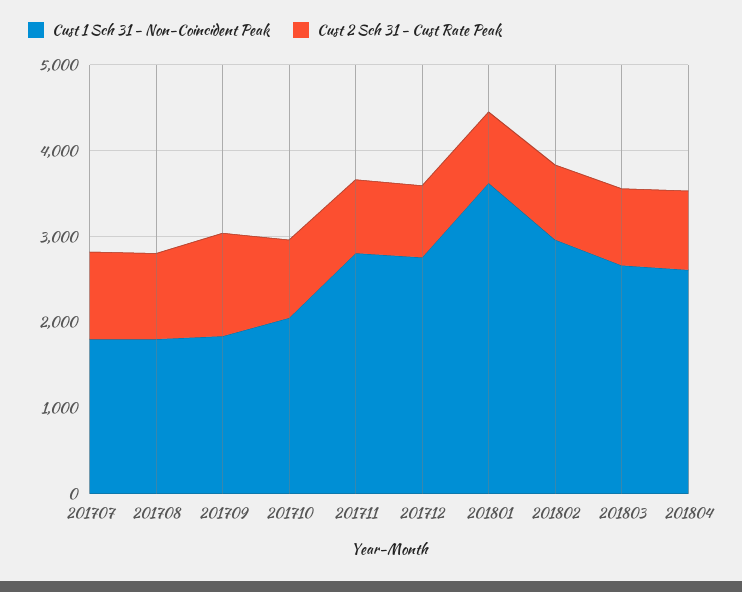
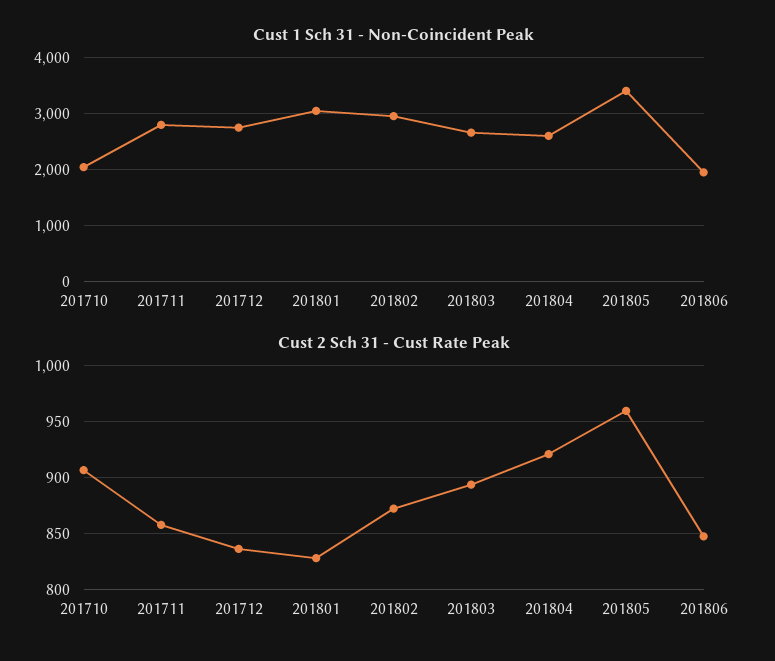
Cust 1 Sch 31 - Non-Coincident Peak, 201707: 1800 -> none
Cust 2 Sch 31 - Cust Rate Peak, 201707: 1000 -> none
Cust 1 Sch 31 - Non-Coincident Peak, 201708: 1800 -> none
Cust 2 Sch 31 - Cust Rate Peak, 201708: 1000 -> none
Cust 1 Sch 31 - Non-Coincident Peak, 201709: 1800 -> none
Cust 2 Sch 31 - Cust Rate Peak, 201709: 1200 -> none
Cust 1 Sch 31 - Non-Coincident Peak, 201801: 3600 -> 3000
Cust 1 Sch 31 - Non-Coincident Peak, 201805: none -> 3400
Cust 1 Sch 31 - Non-Coincident Peak, 201806: none -> 2000
Cust 2 Sch 31 - Cust Rate Peak, 201805: none -> 960
Cust 2 Sch 31 - Cust Rate Peak, 201806: none -> 850

